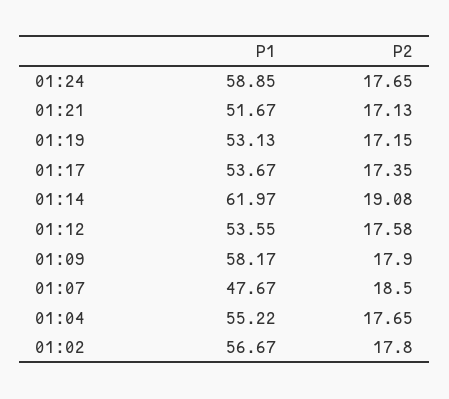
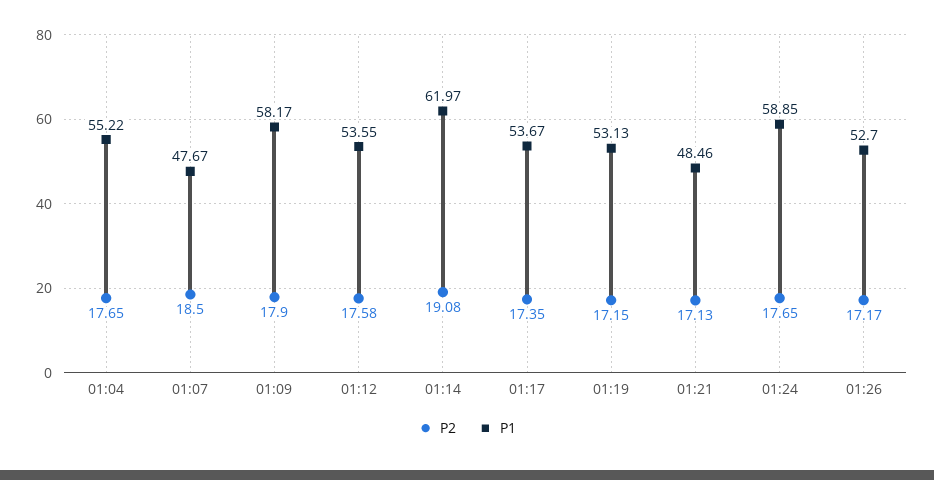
P1, 01:21: 51.67 -> 48.46
P1, 01:02: 56.67 -> none
P2, 01:02: 17.8 -> none
P2, 01:26: none -> 17.17
P1, 01:26: none -> 52.7

